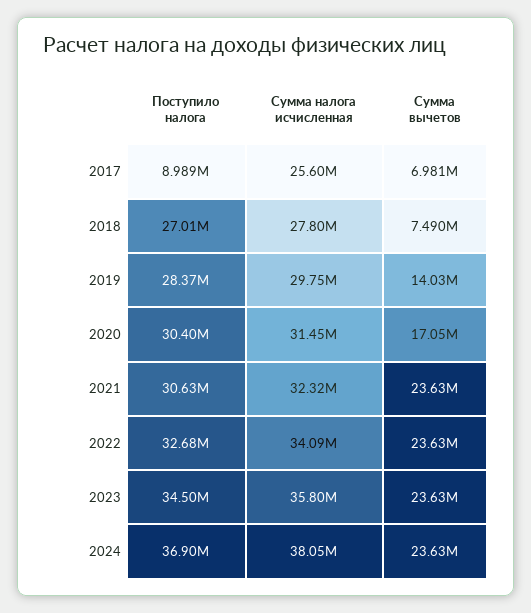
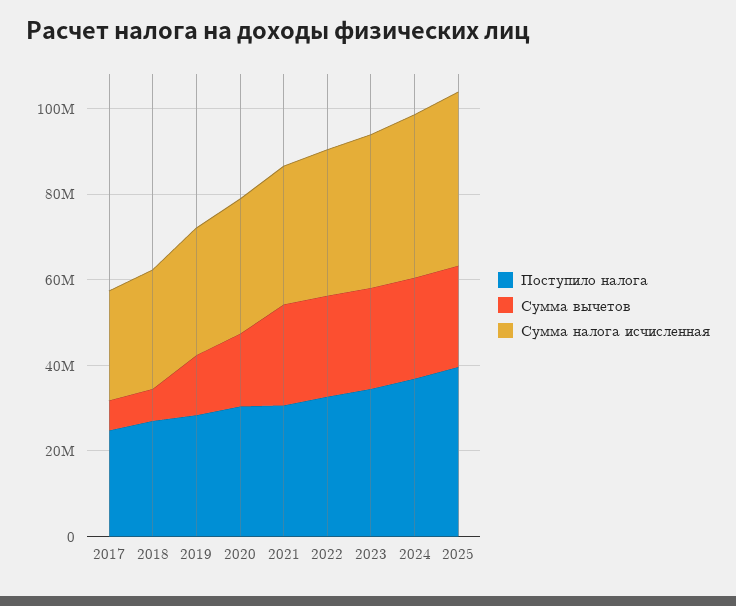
Поступило налога, 2017: 8989000 -> 25000000
Поступило налога, 2025: none -> 40000000
Сумма вычетов, 2025: none -> 25000000
Сумма налога исчисленная, 2025: none -> 40000000

